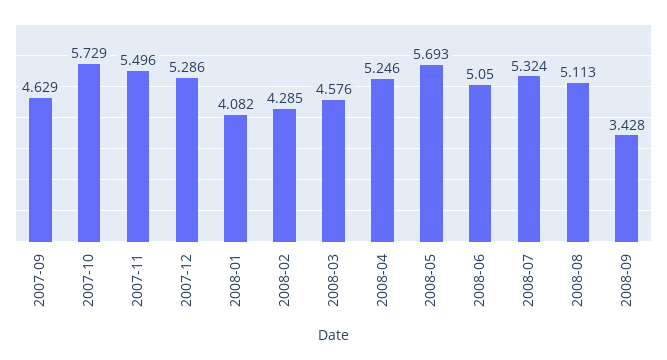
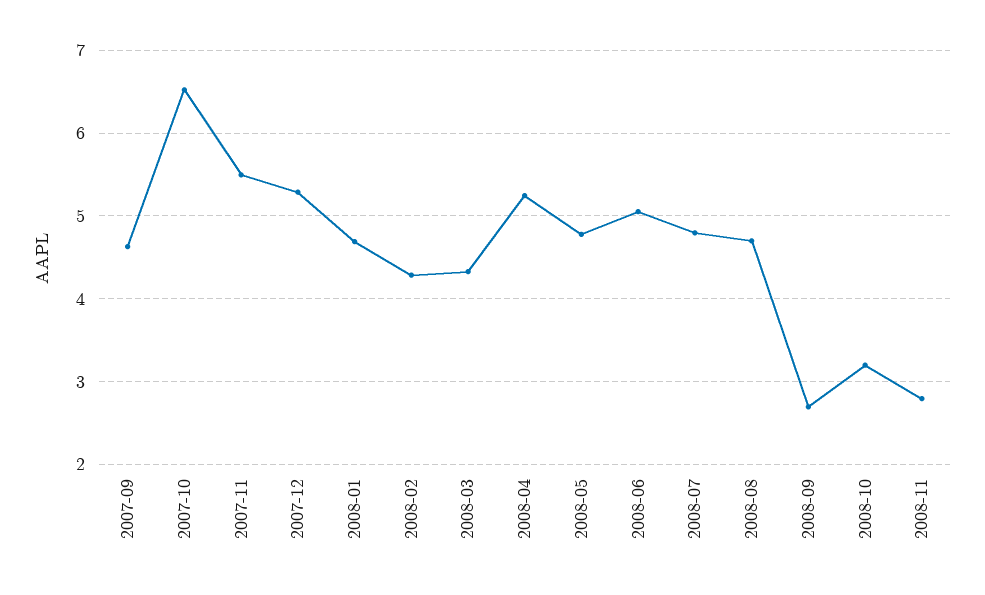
2007-10: 5.729 -> 6.5
2008-01: 4.082 -> 4.7
2008-03: 4.576 -> 4.3
2008-05: 5.693 -> 4.8
2008-07: 5.324 -> 4.8
2008-08: 5.113 -> 4.7
2008-09: 3.428 -> 2.7
2008-10: none -> 3.2
2008-11: none -> 2.8

